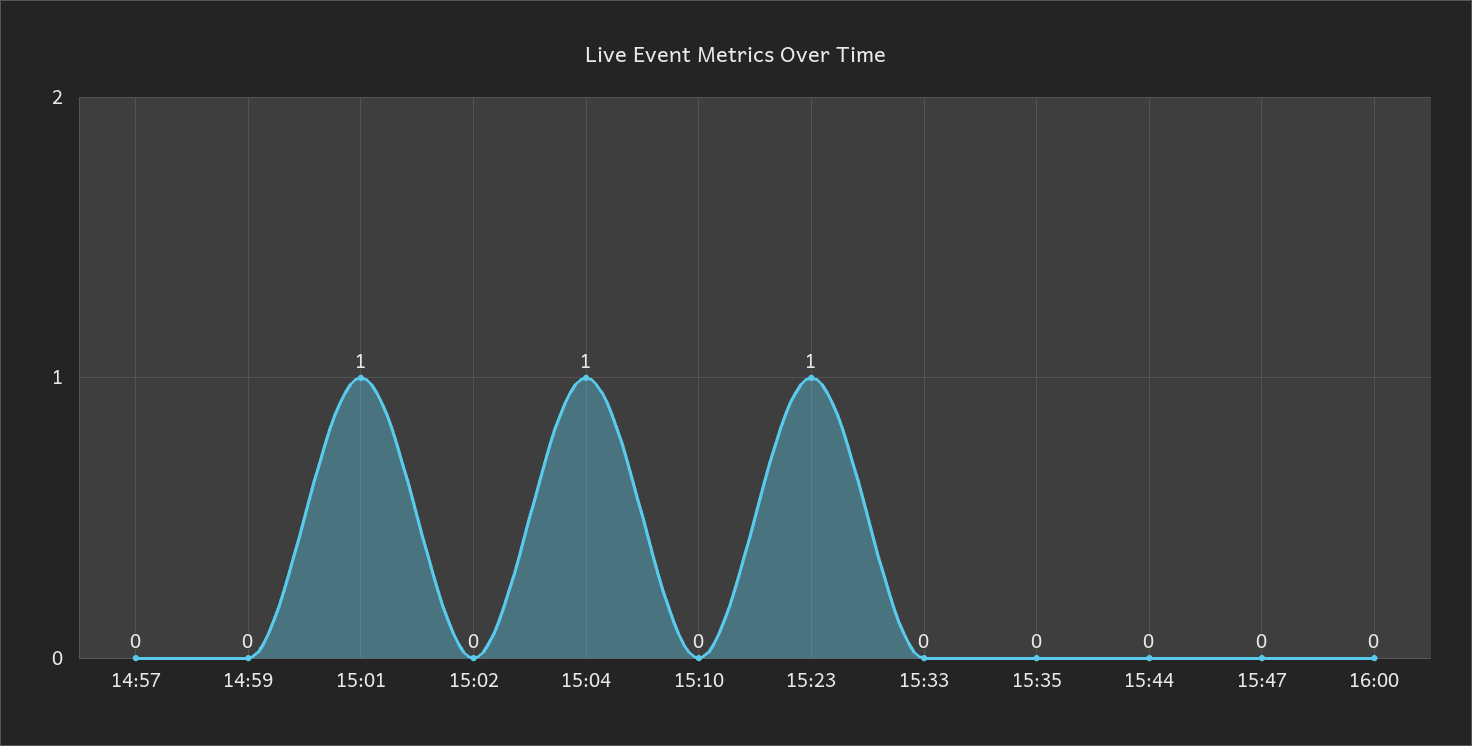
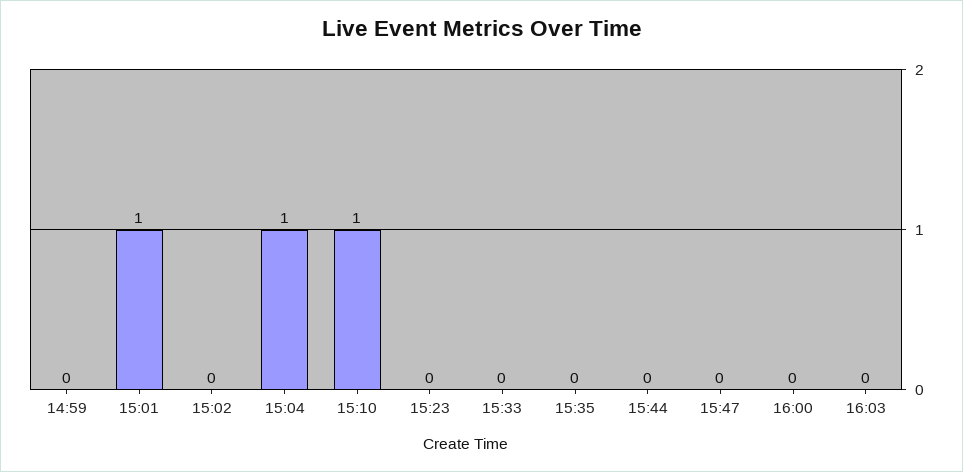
14:57: 0 -> none
15:10: 0 -> 1
15:23: 1 -> 0
16:03: none -> 0

